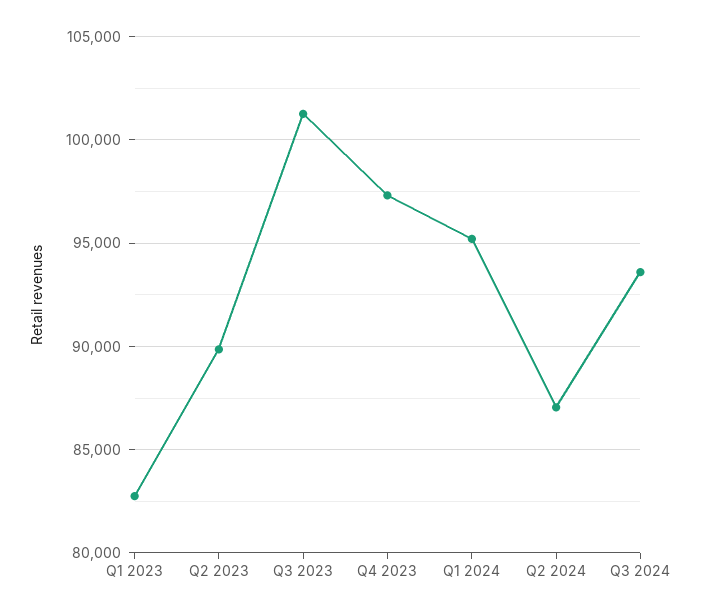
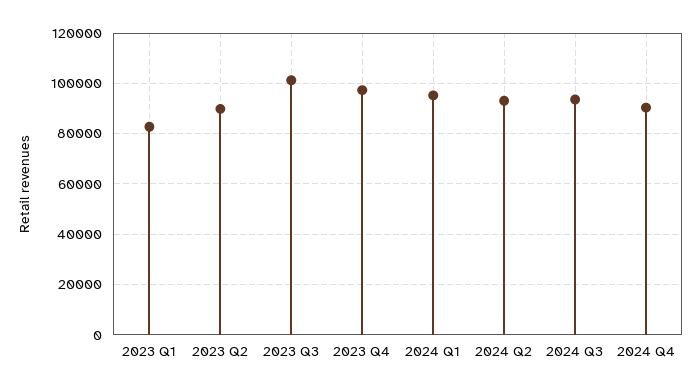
Q2 2024: 87000 -> 92500
2024 Q4: none -> 90000

